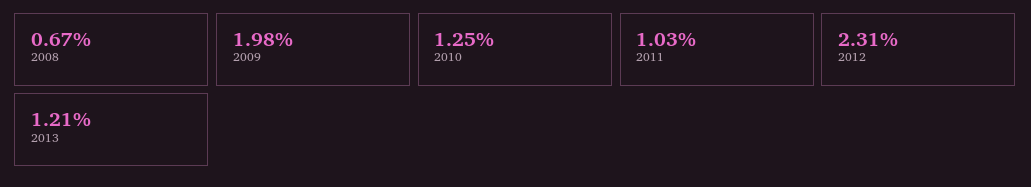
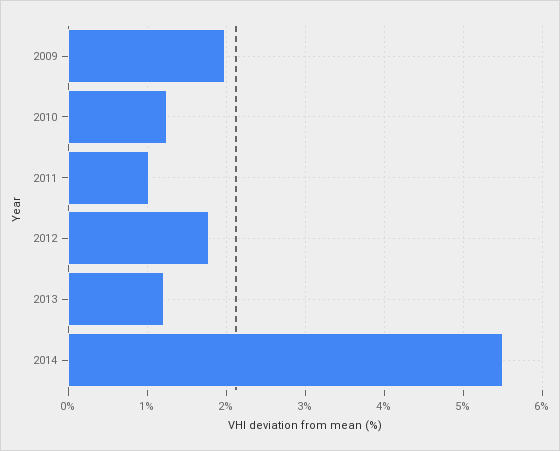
2008: 0.67 -> none
2012: 2.31 -> 1.8
2014: none -> 5.5

